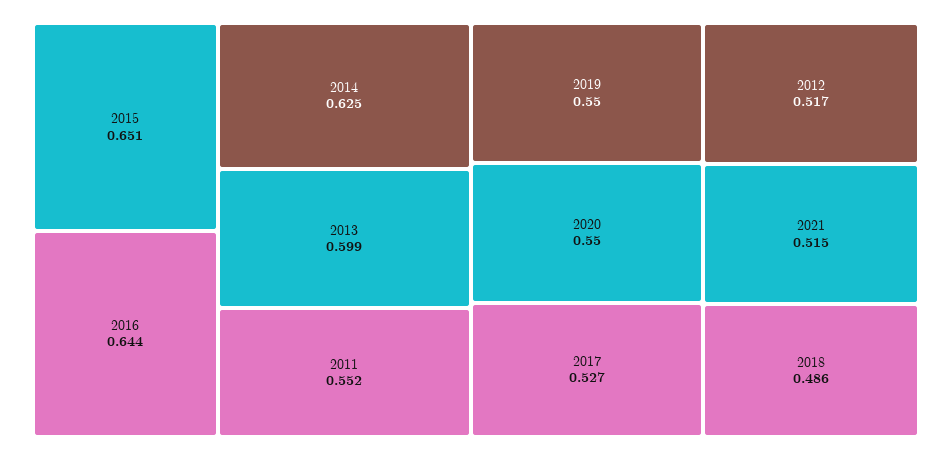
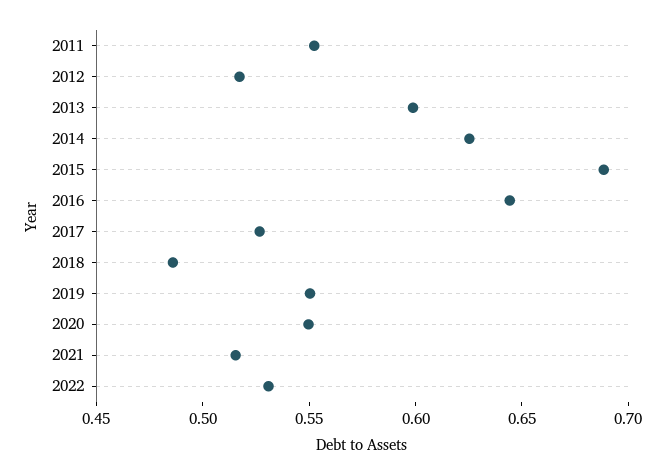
2015: 0.651 -> 0.69
2022: none -> 0.53

